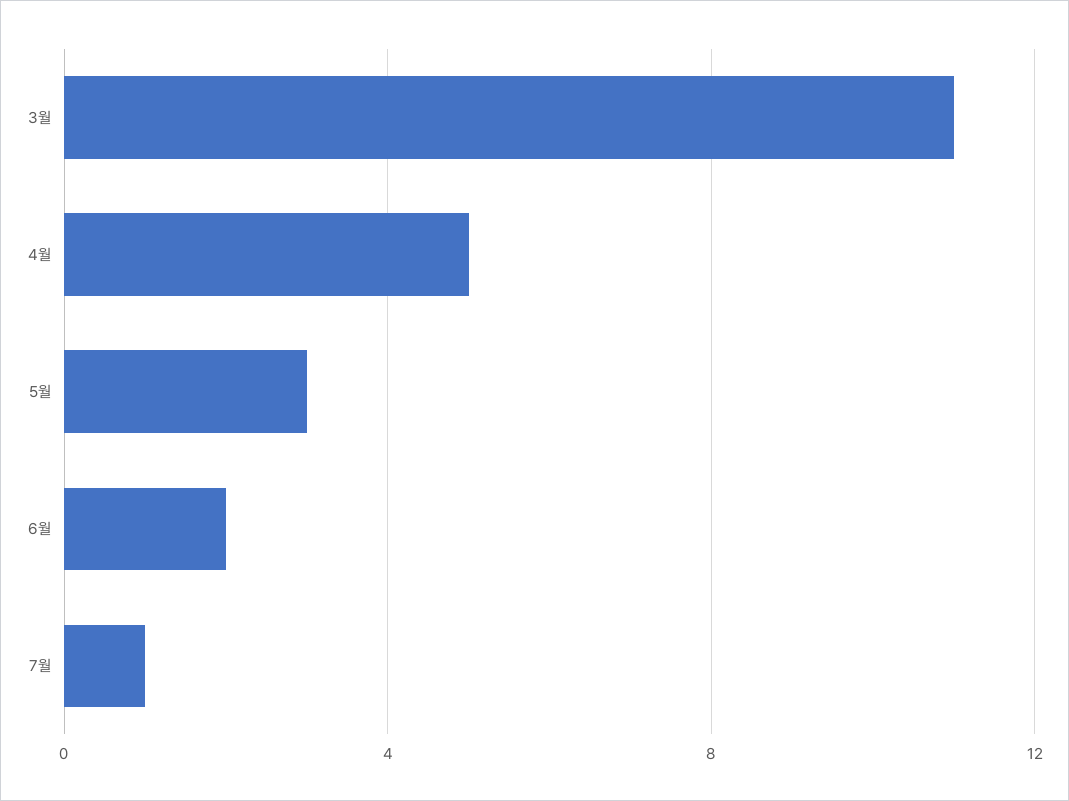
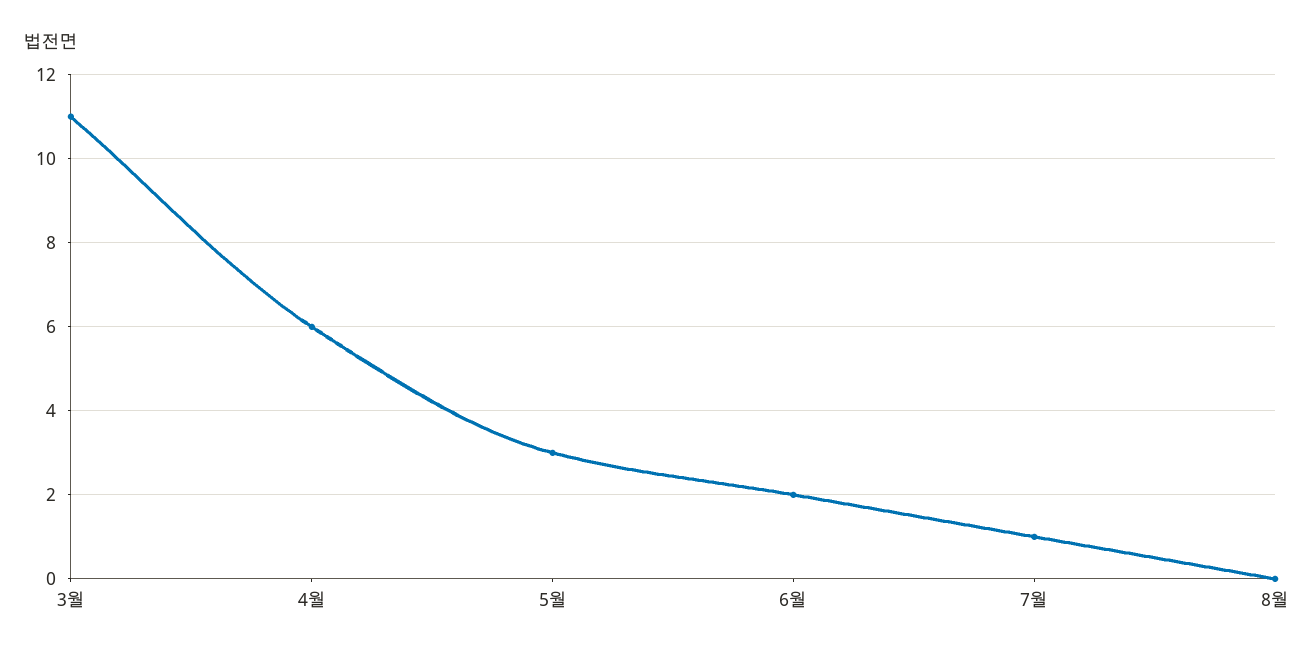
4월: 5 -> 6
8월: none -> 0

